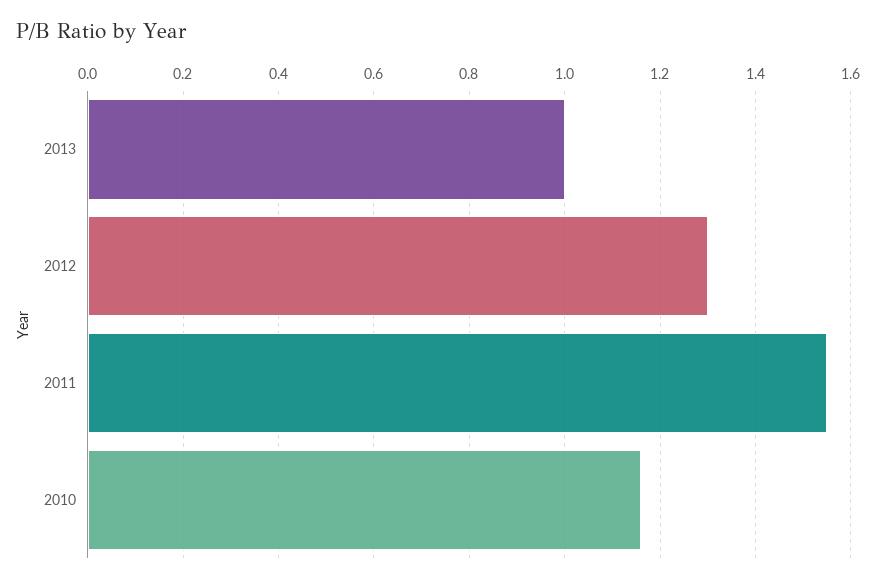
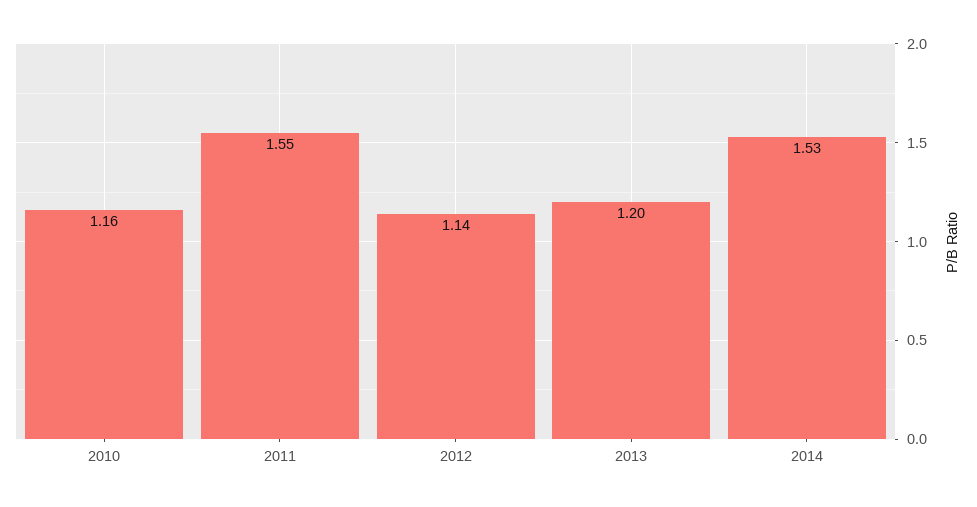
2013: 1 -> 1.2
2012: 1.3 -> 1.14
2014: none -> 1.53

